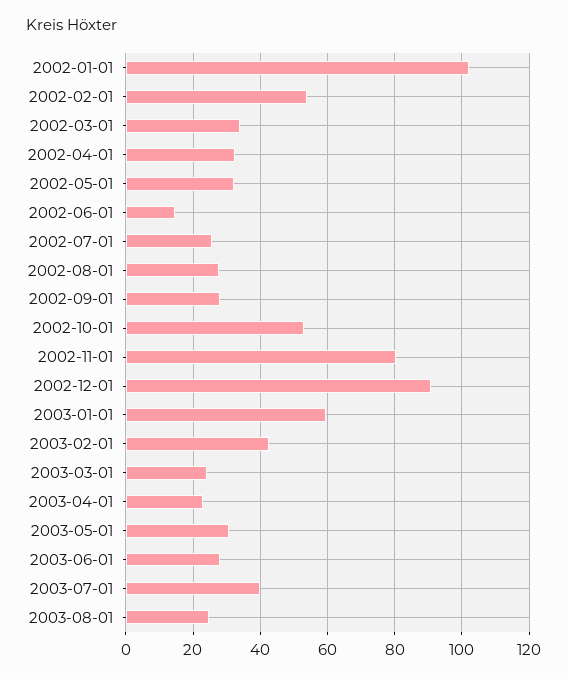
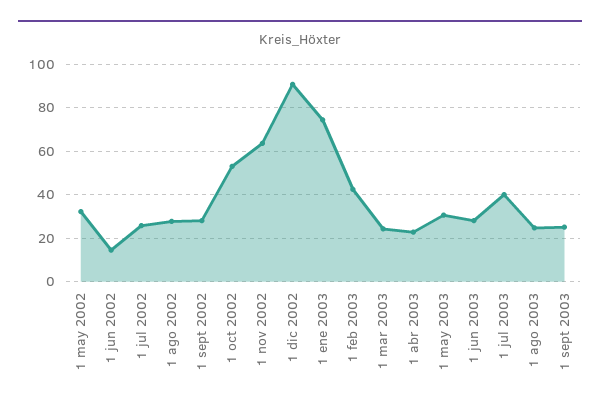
2002-01-01: 102 -> none
2002-02-01: 54 -> none
2002-03-01: 34 -> none
2002-04-01: 32 -> none
2002-11-01: 80 -> 65
2003-01-01: 60 -> 75
1 sept 2003: none -> 25

